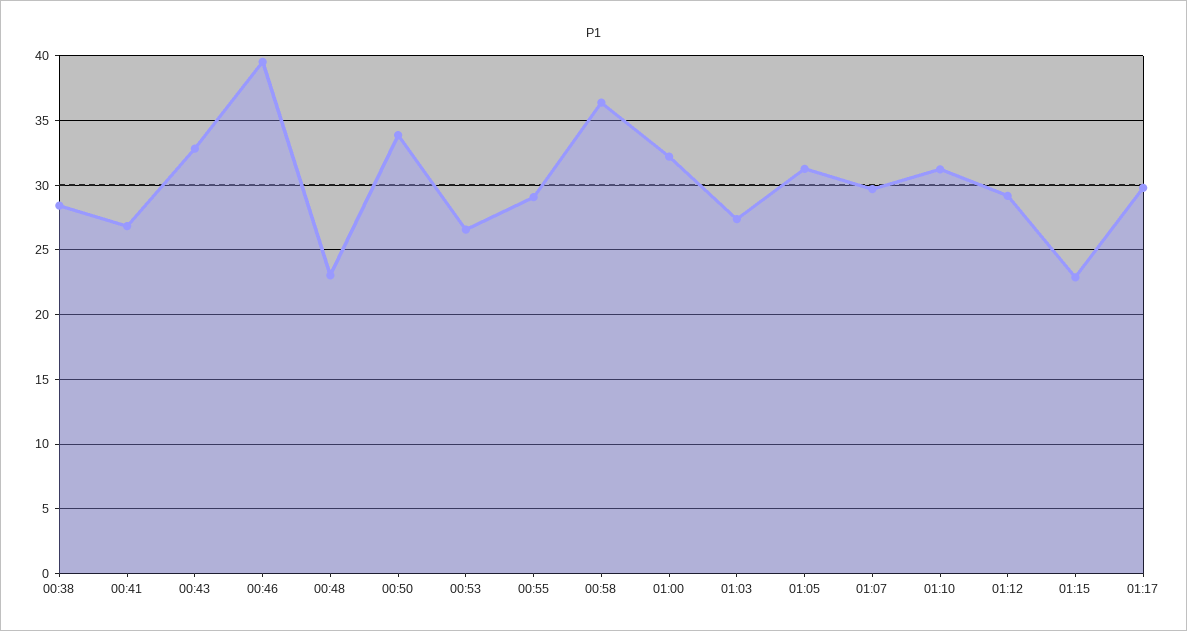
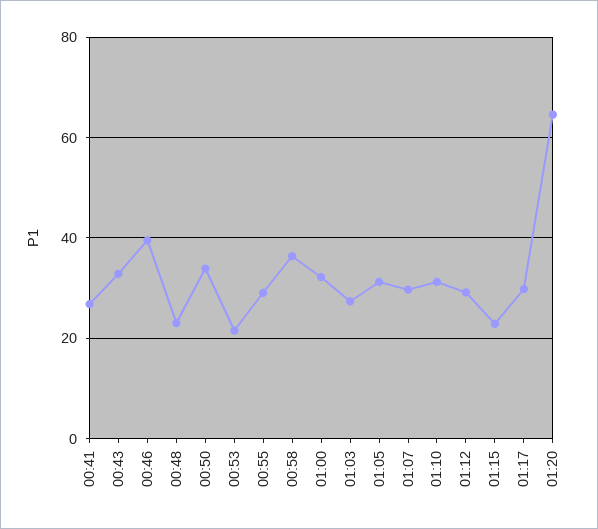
00:38: 28.5 -> none
00:53: 26.5 -> 22
01:20: none -> 64

